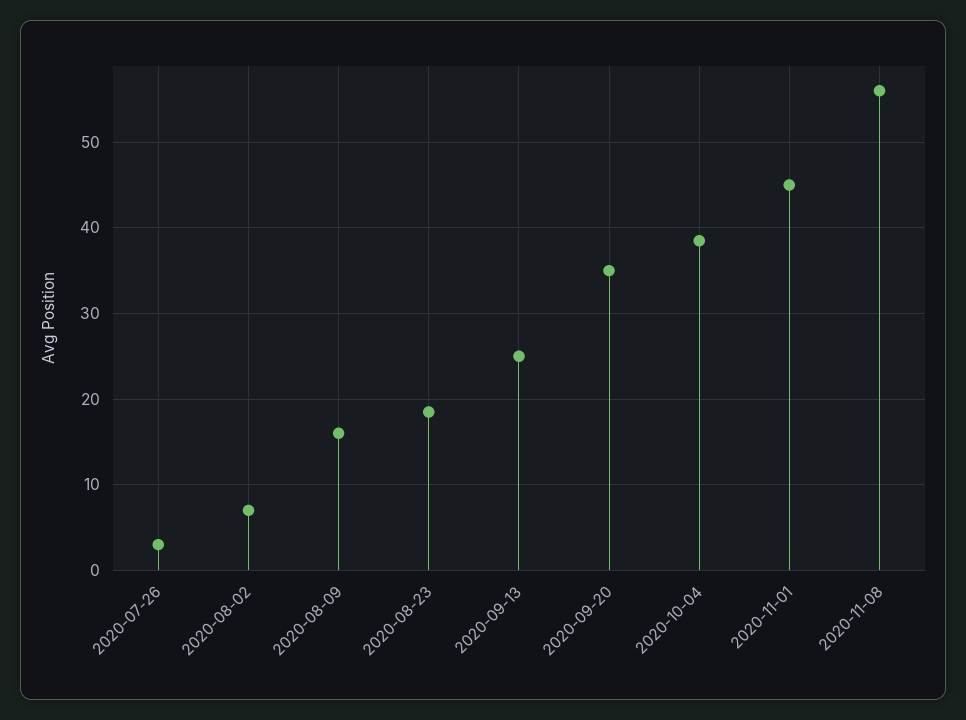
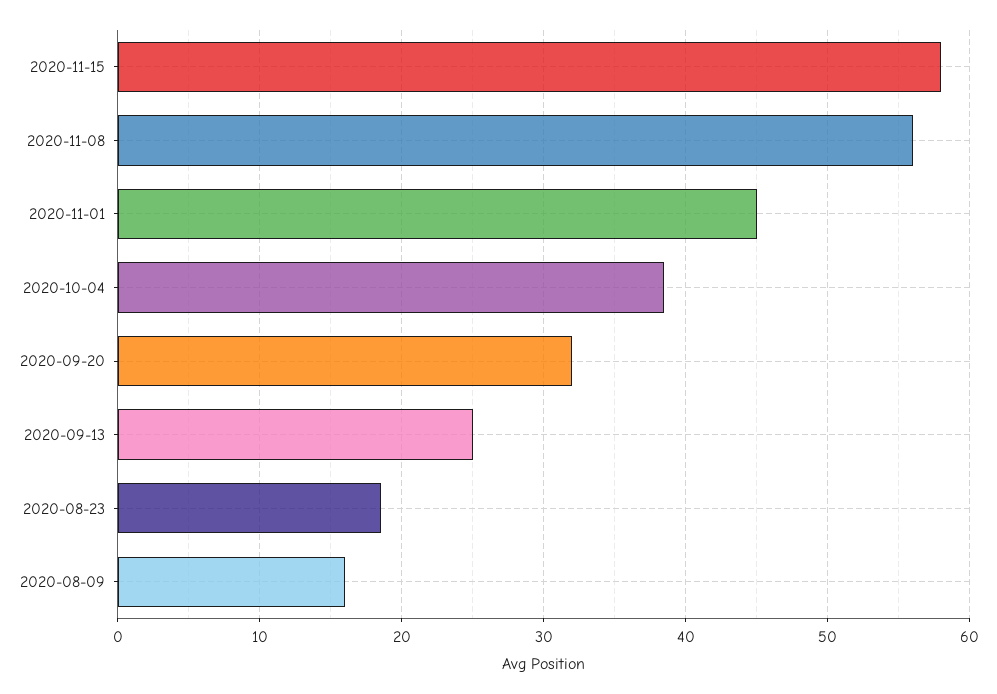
2020-07-26: 3 -> none
2020-08-02: 7 -> none
2020-09-20: 35 -> 32
2020-11-15: none -> 58

